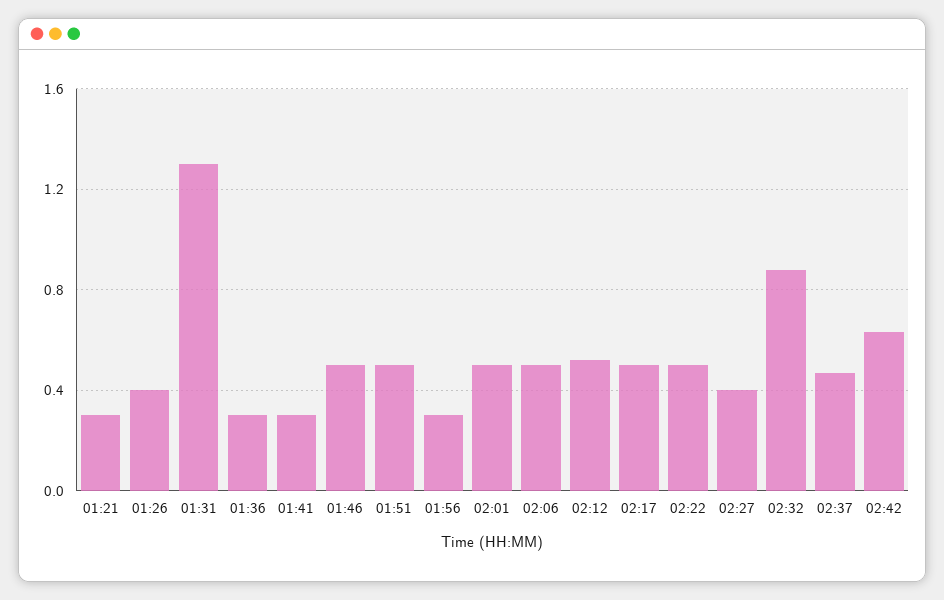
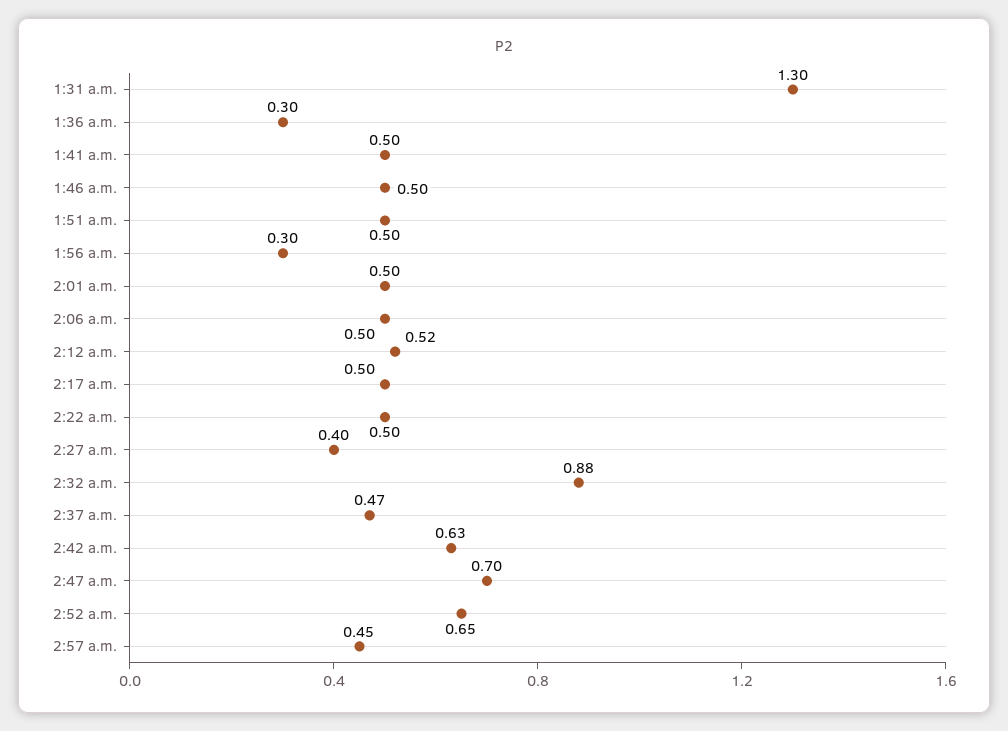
01:21: 0.3 -> none
01:26: 0.4 -> none
01:41: 0.3 -> 0.5
2:47 a.m.: none -> 0.7
2:52 a.m.: none -> 0.65
2:57 a.m.: none -> 0.45

